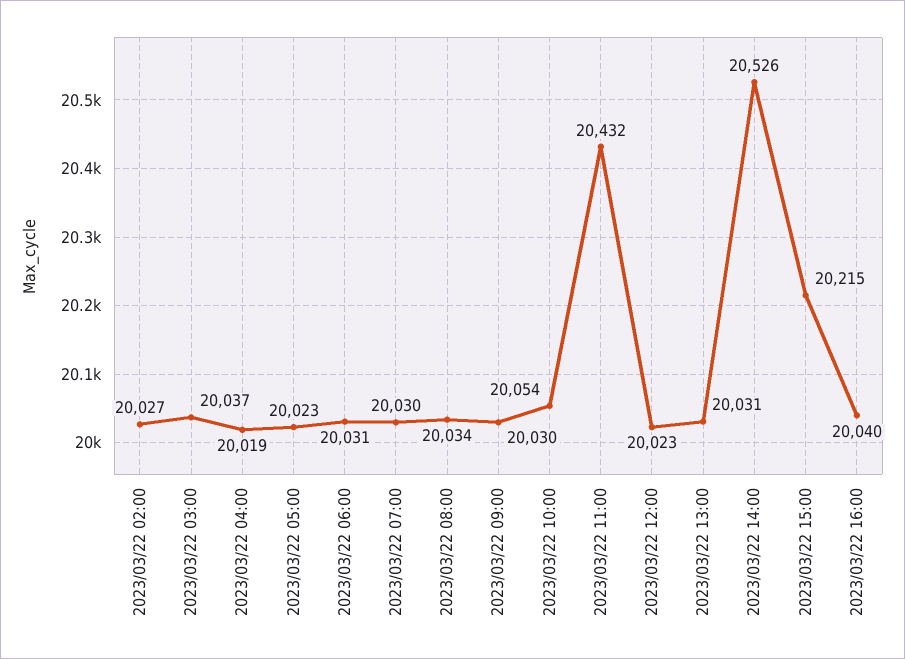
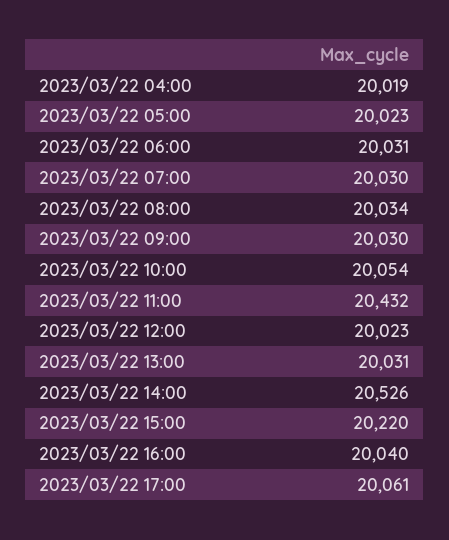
2023/03/22 02:00: 20027 -> none
2023/03/22 03:00: 20037 -> none
2023/03/22 15:00: 20215 -> 20220
2023/03/22 17:00: none -> 20061

